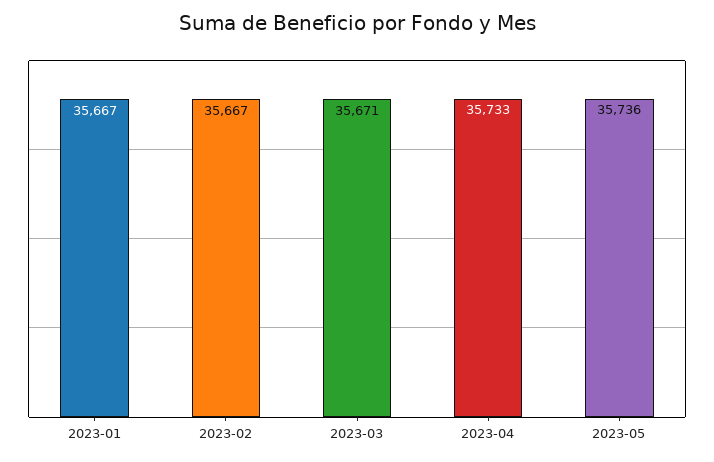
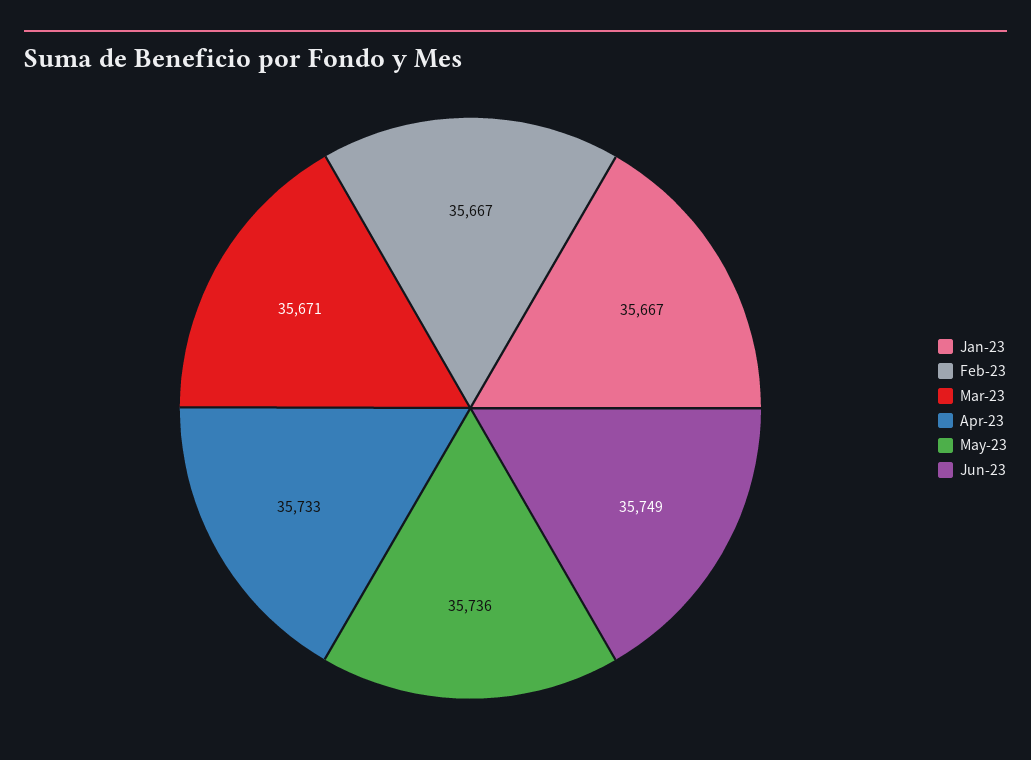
Jun-23: none -> 35749

